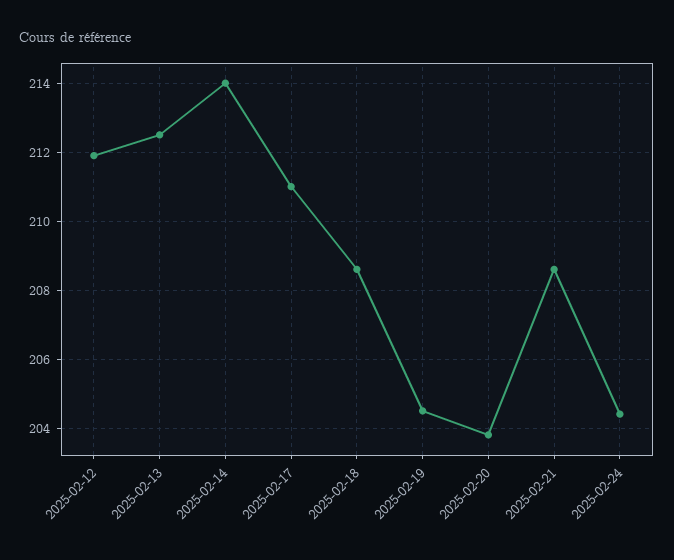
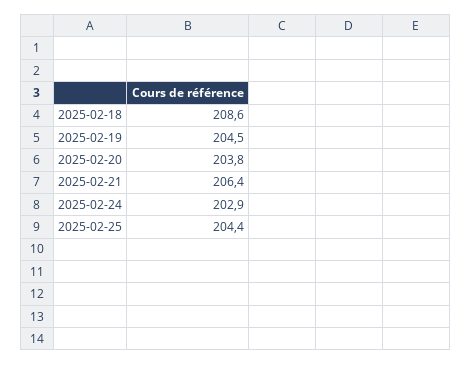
2025-02-12: 212 -> none
2025-02-13: 212.5 -> none
2025-02-14: 214 -> none
2025-02-17: 211 -> none
2025-02-21: 208.5 -> 206.4
2025-02-24: 204.5 -> 202.9
2025-02-25: none -> 204.4

